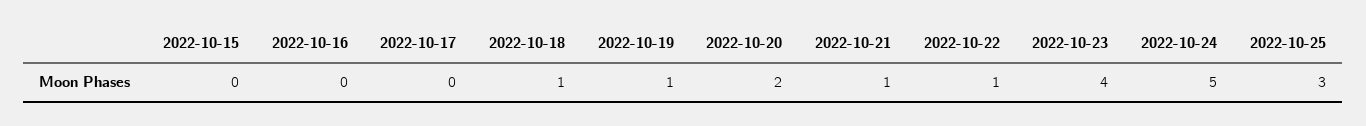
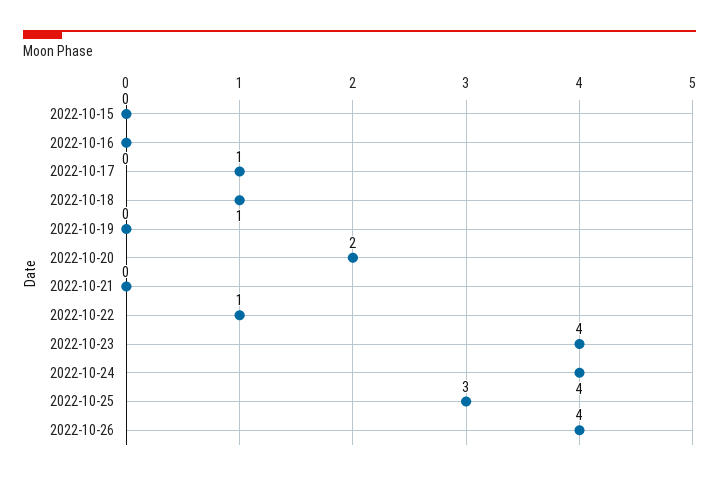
2022-10-17: 0 -> 1
2022-10-19: 1 -> 0
2022-10-21: 1 -> 0
2022-10-24: 5 -> 4
2022-10-26: none -> 4

